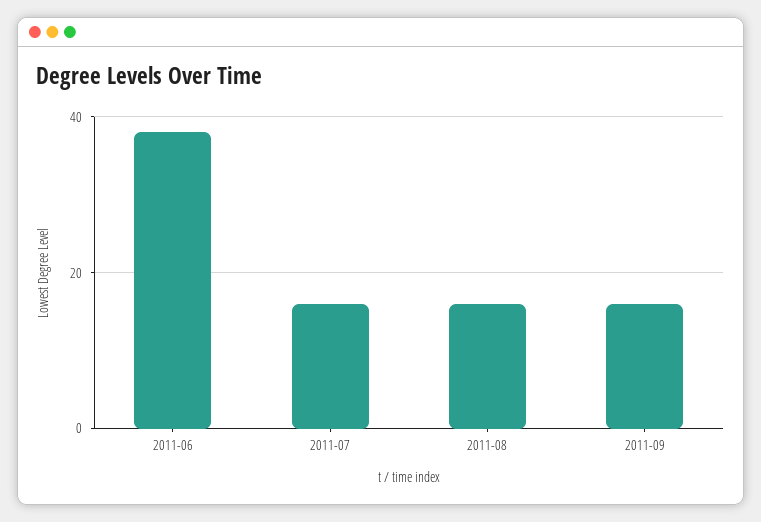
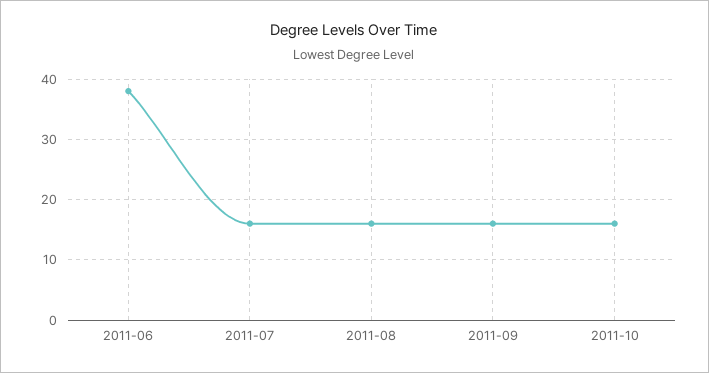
2011-10: none -> 16

